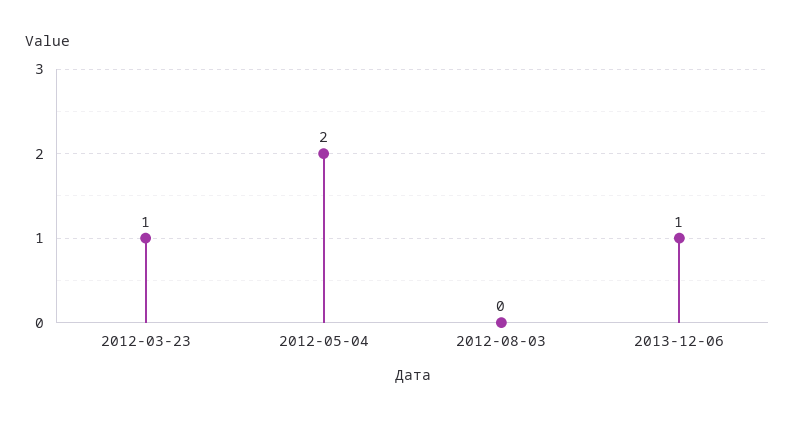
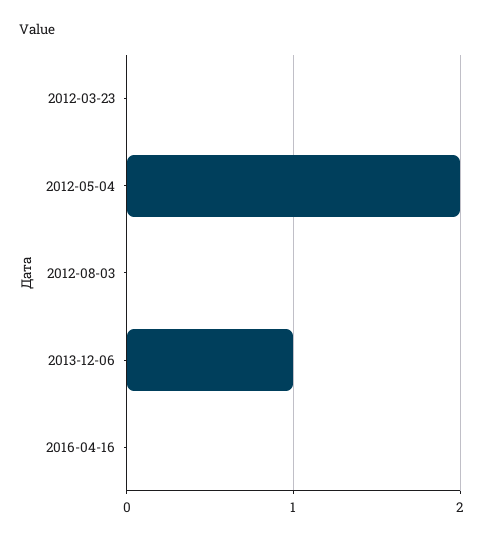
2012-03-23: 1 -> 0
2016-04-16: none -> 0

